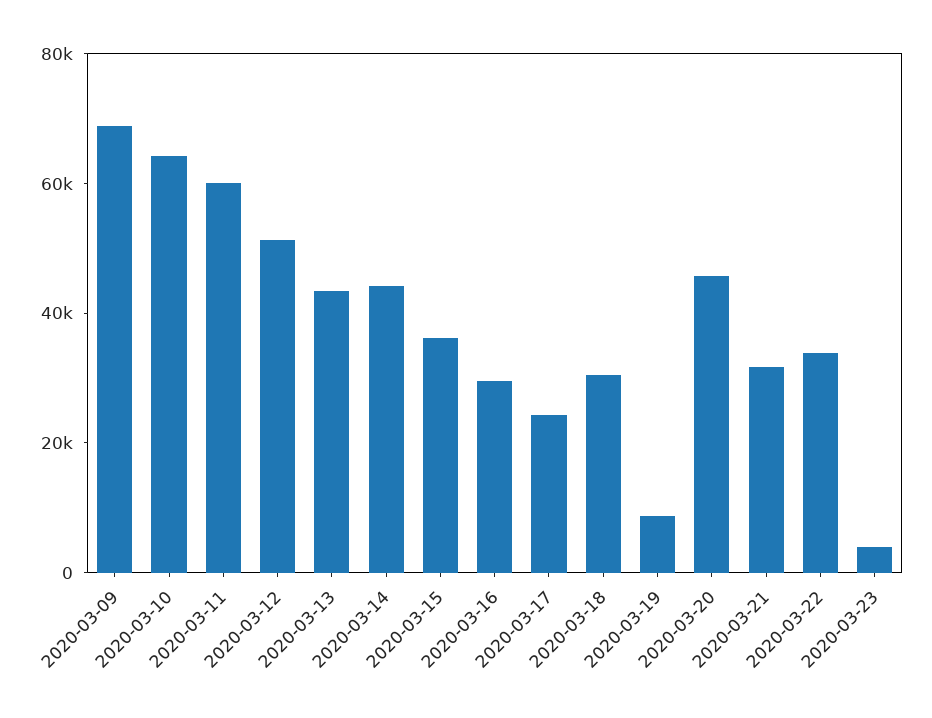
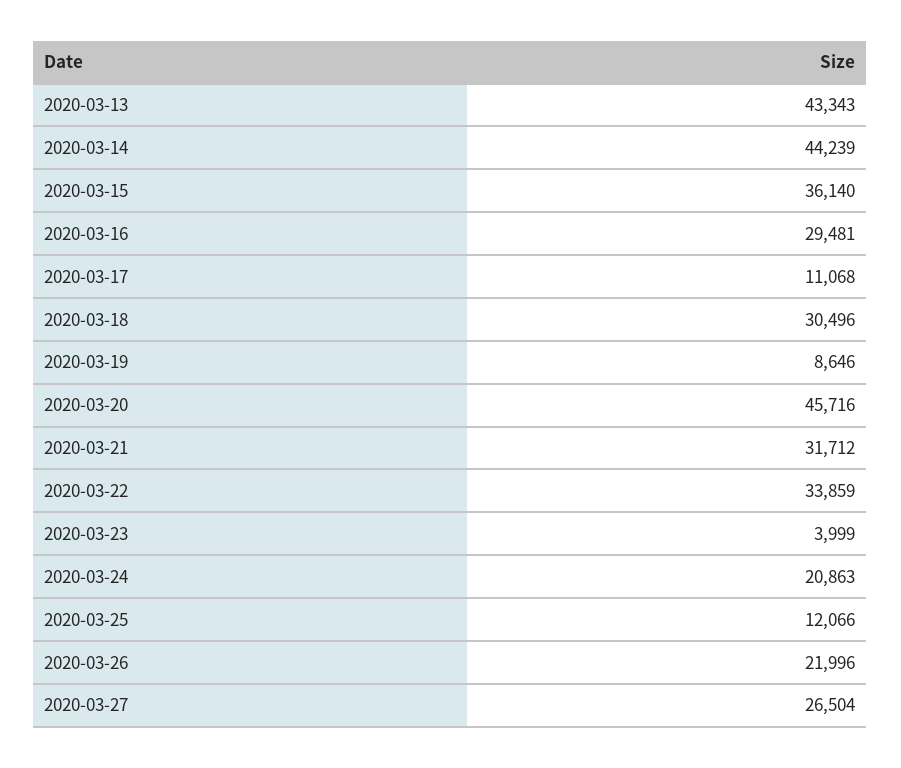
2020-03-09: 70000 -> none
2020-03-10: 65000 -> none
2020-03-11: 60000 -> none
2020-03-12: 50000 -> none
2020-03-17: 25000 -> 11068
2020-03-24: none -> 20863
2020-03-25: none -> 12066
2020-03-26: none -> 21996
2020-03-27: none -> 26504

